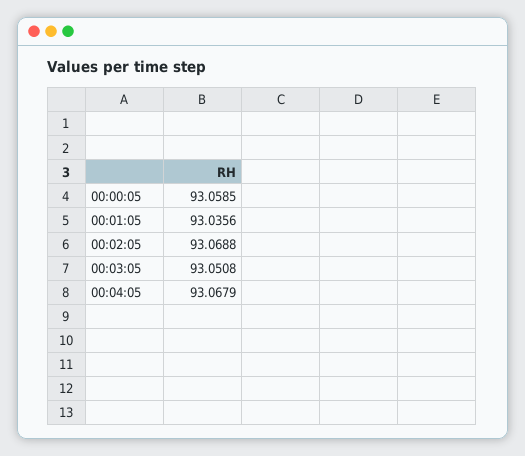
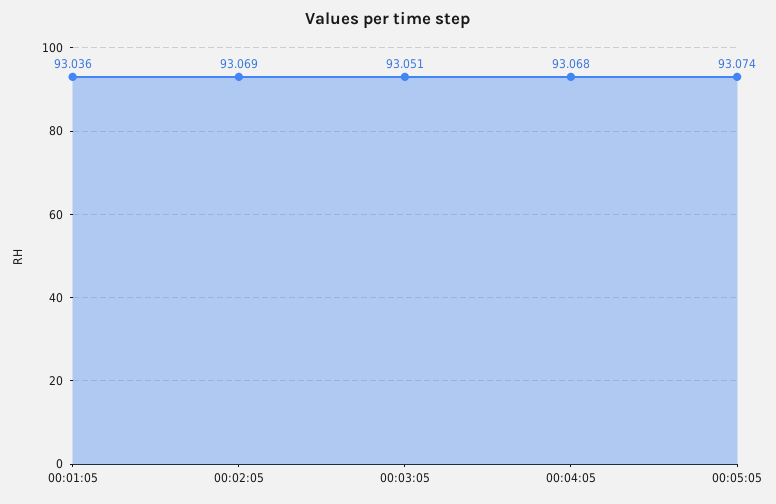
00:00:05: 93.0585 -> none
00:05:05: none -> 93.074

